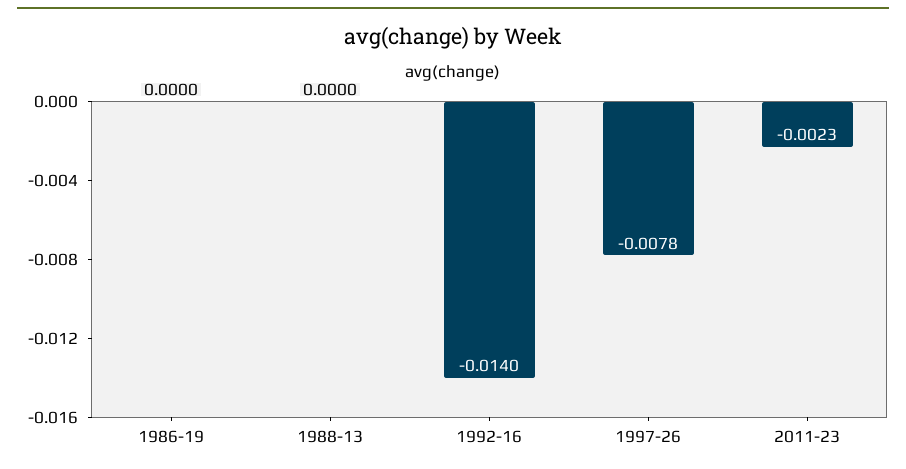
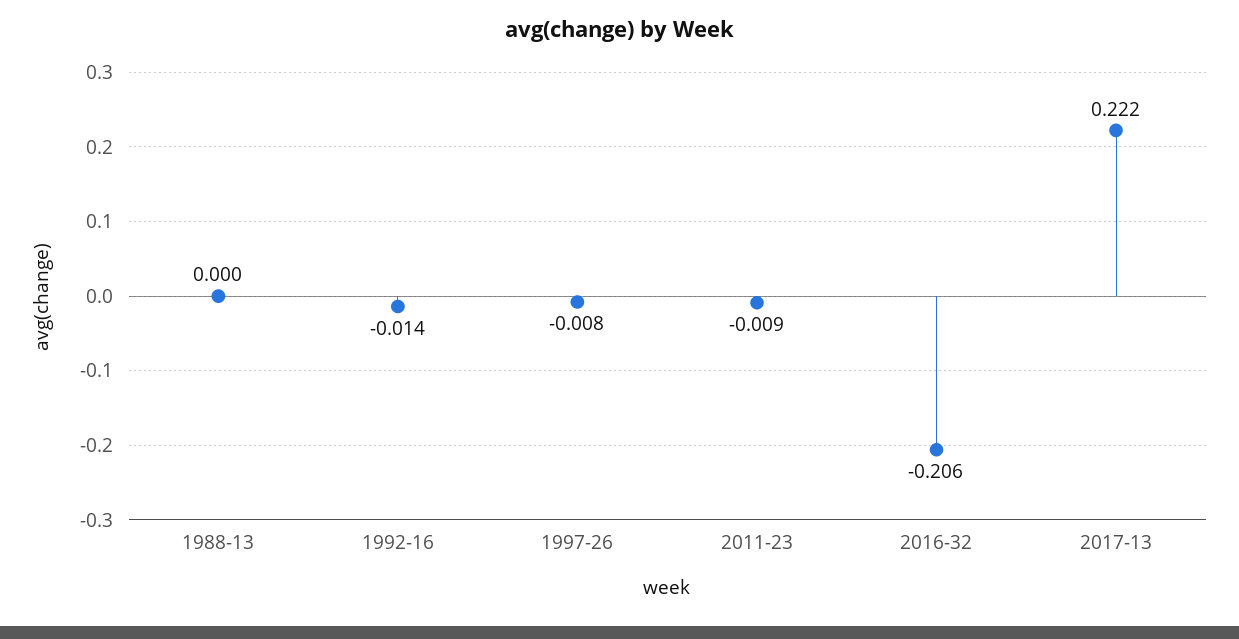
1986-19: 0 -> none
2011-23: -0.0023 -> -0.009
2016-32: none -> -0.206
2017-13: none -> 0.222

